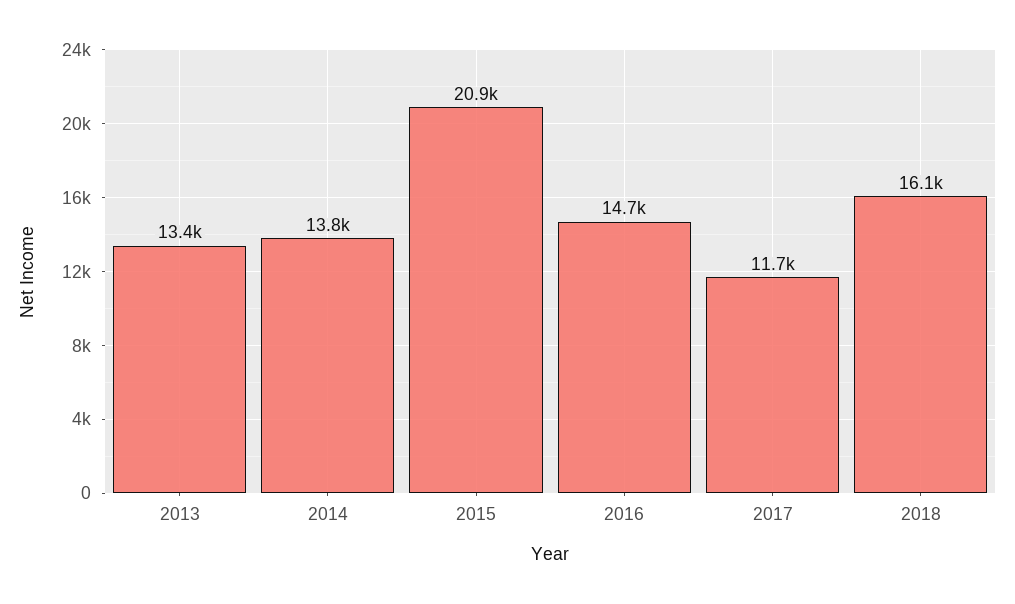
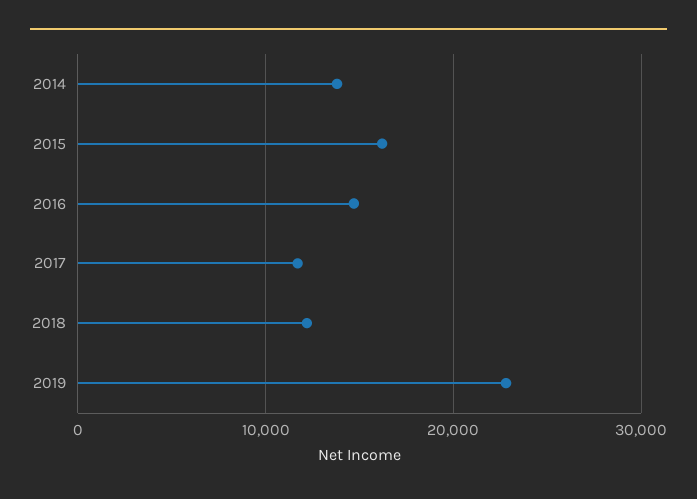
2013: 13400 -> none
2015: 20900 -> 16000
2018: 16100 -> 12000
2019: none -> 23000

